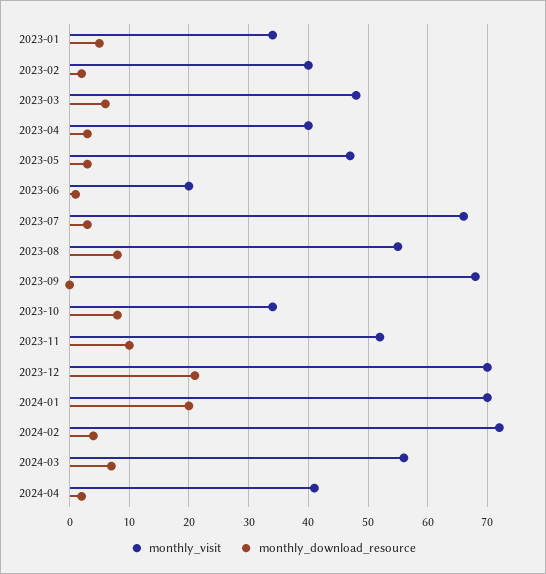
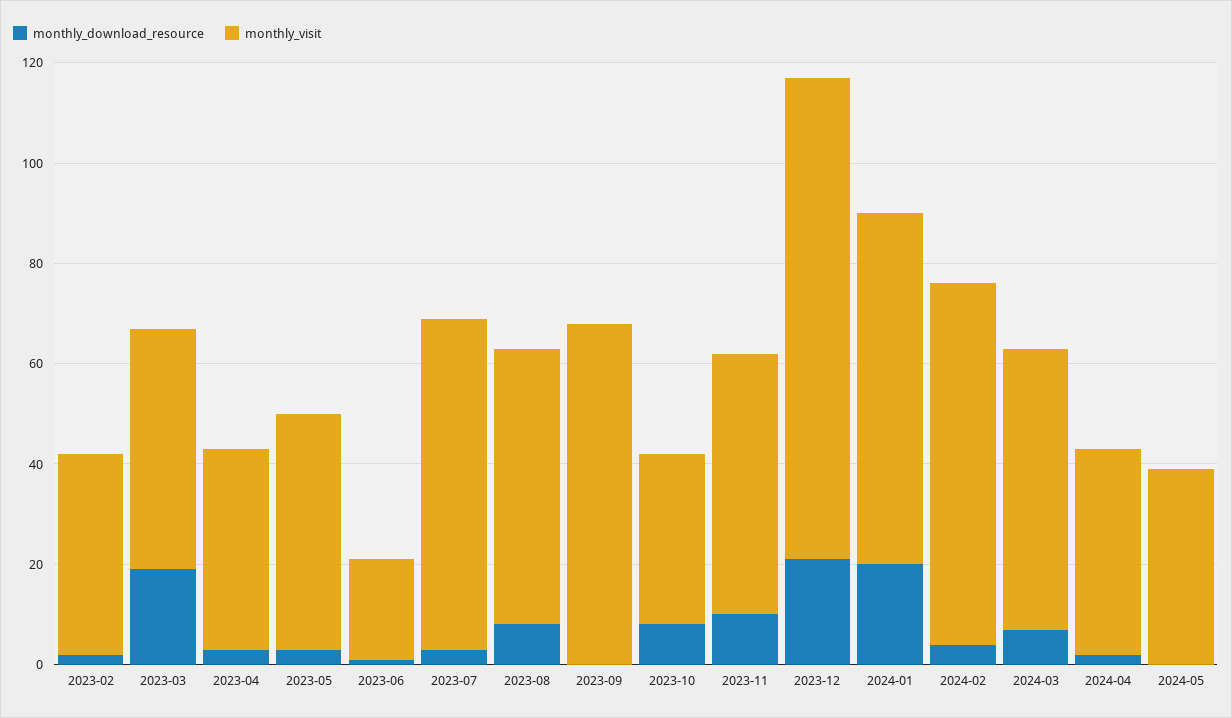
monthly_visit, 2023-01: 35 -> none
monthly_download_resource, 2023-01: 5 -> none
monthly_download_resource, 2023-03: 5 -> 20
monthly_visit, 2023-12: 70 -> 95
monthly_download_resource, 2024-05: none -> 0
monthly_visit, 2024-05: none -> 40

